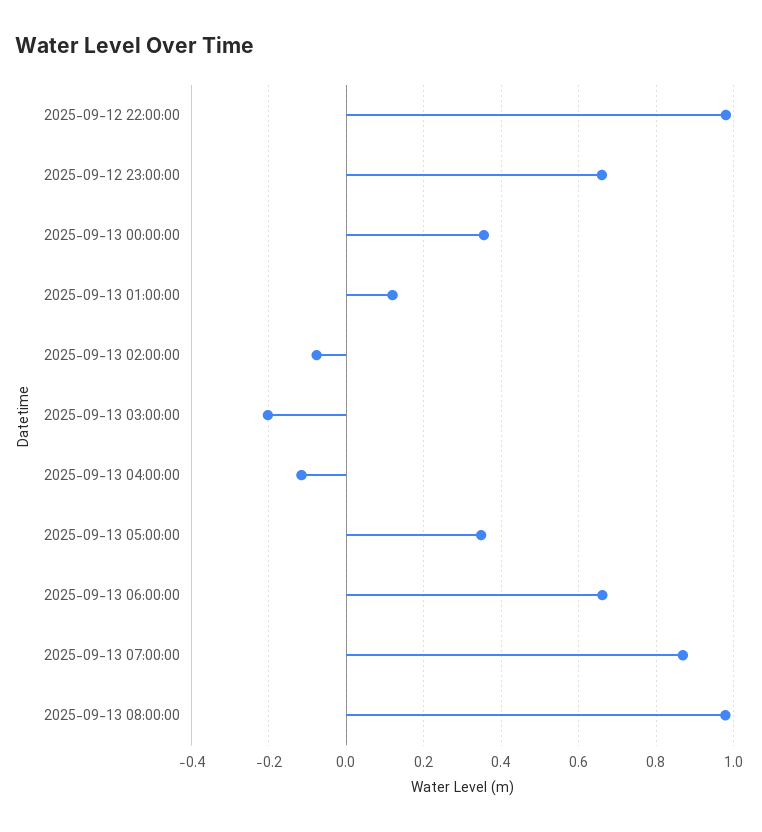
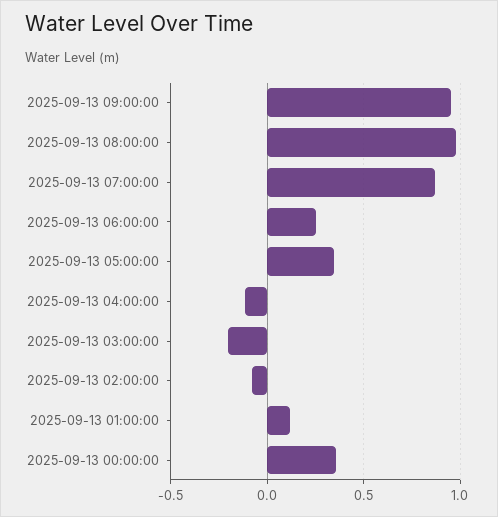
2025-09-12 22:00:00: 0.98 -> none
2025-09-12 23:00:00: 0.66 -> none
2025-09-13 06:00:00: 0.66 -> 0.25
2025-09-13 09:00:00: none -> 0.95

